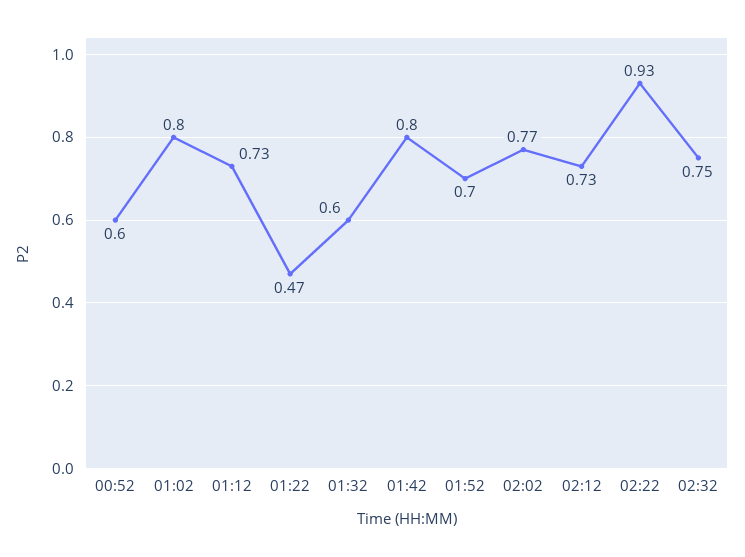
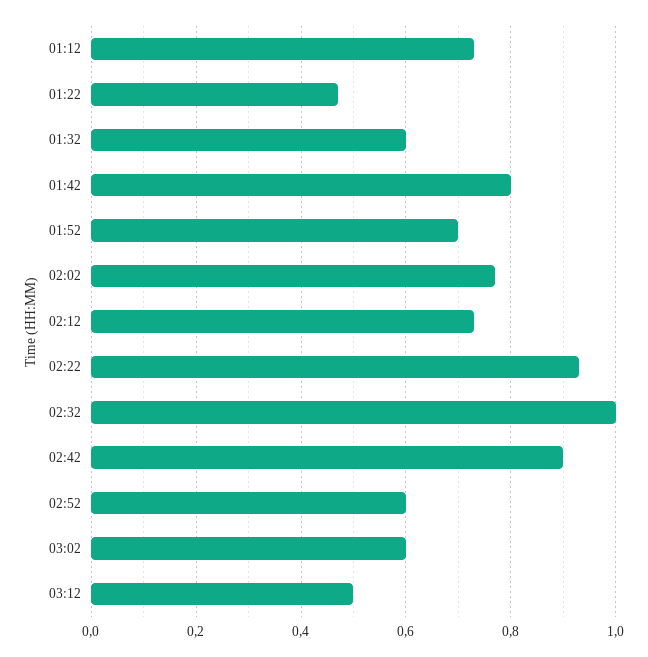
00:52: 0.6 -> none
01:02: 0.8 -> none
02:32: 0.75 -> 1
02:42: none -> 0.9
02:52: none -> 0.6
03:02: none -> 0.6
03:12: none -> 0.5

